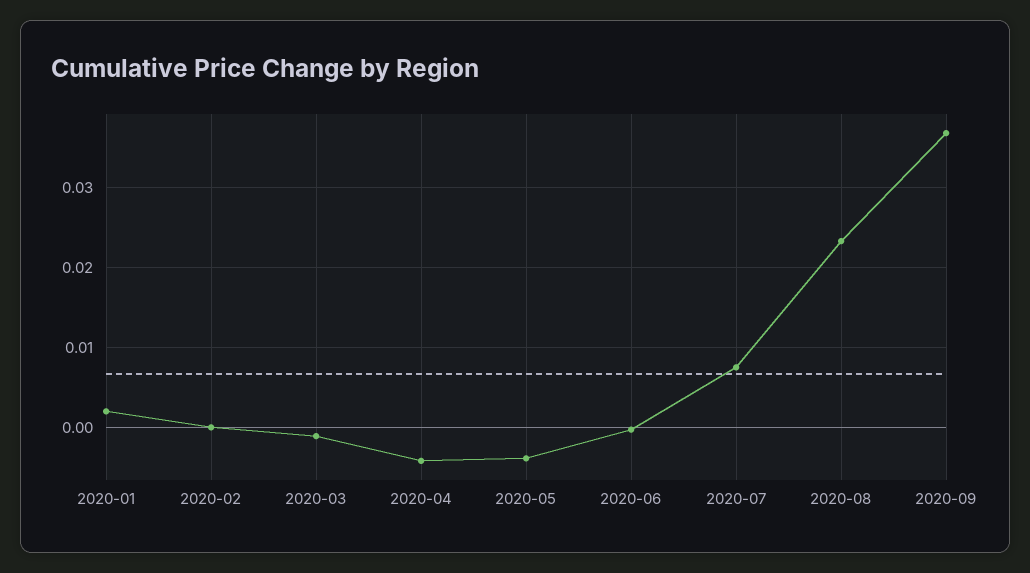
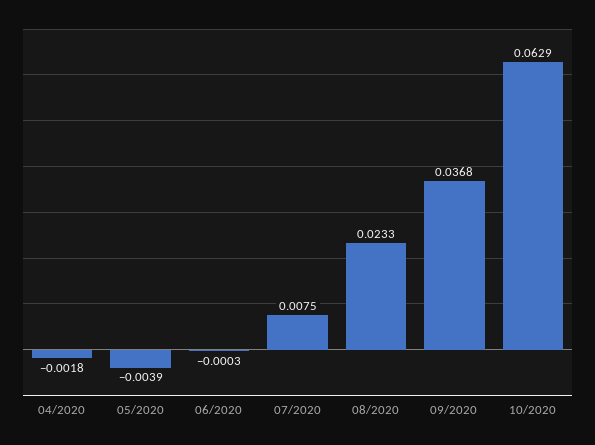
2020-01: 0.002 -> none
2020-02: 0 -> none
2020-03: -0.001 -> none
2020-04: -0.004 -> -0.0018
10/2020: none -> 0.0629

